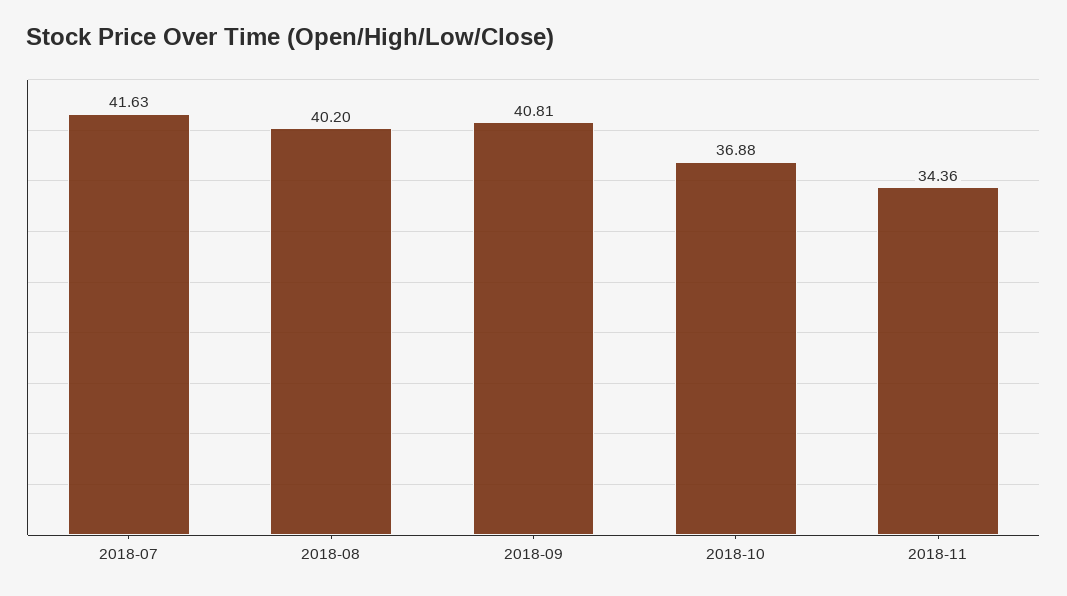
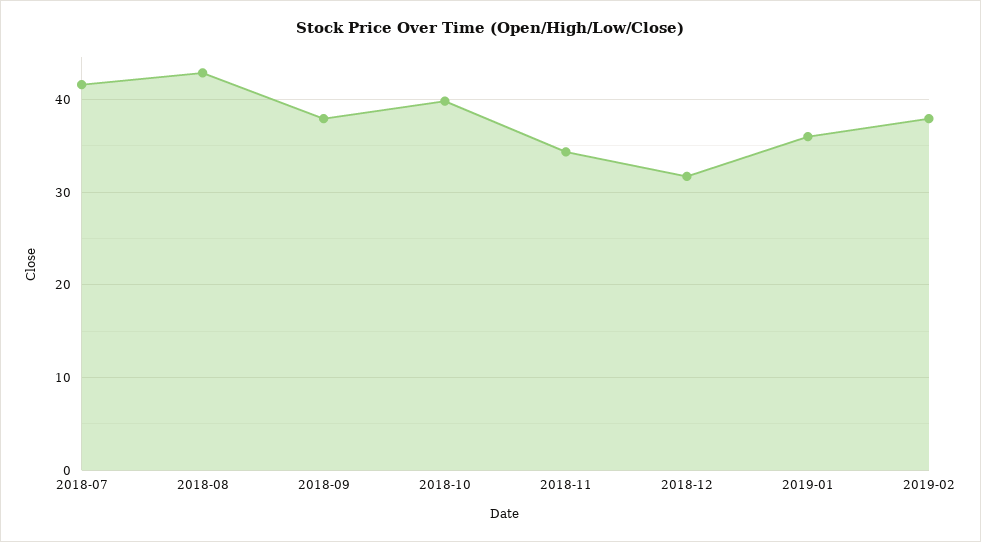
2018-08: 40.2 -> 43
2018-09: 40.81 -> 38
2018-10: 36.88 -> 40
2018-12: none -> 32
2019-01: none -> 36
2019-02: none -> 38

